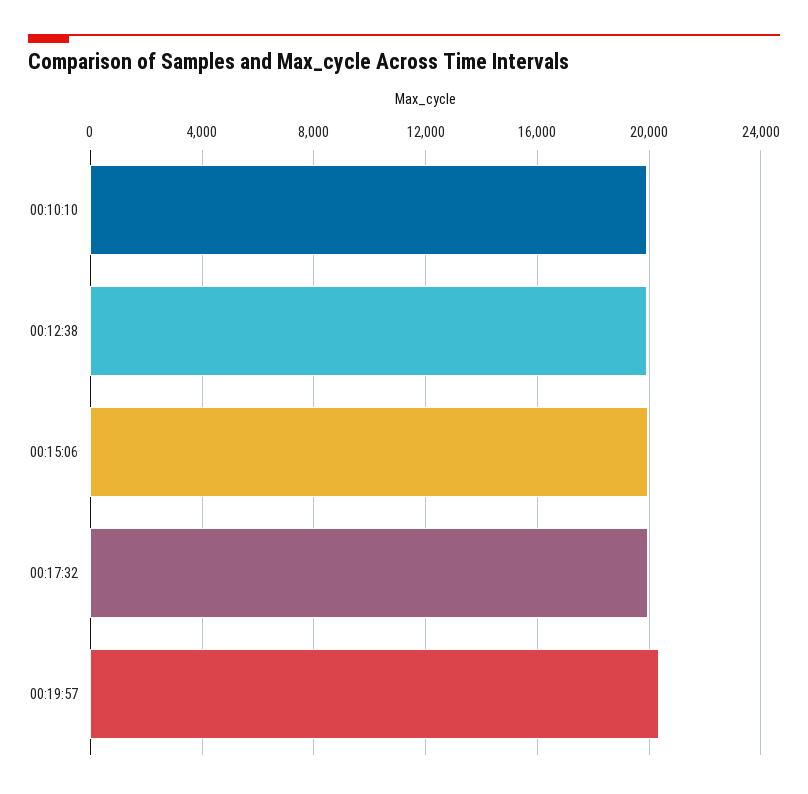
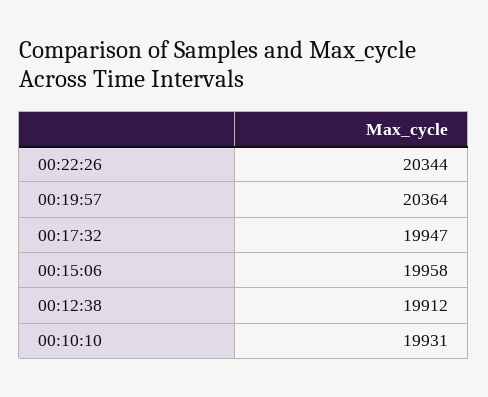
00:22:26: none -> 20344

